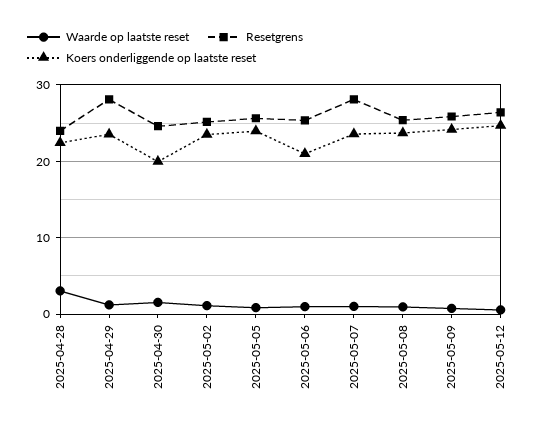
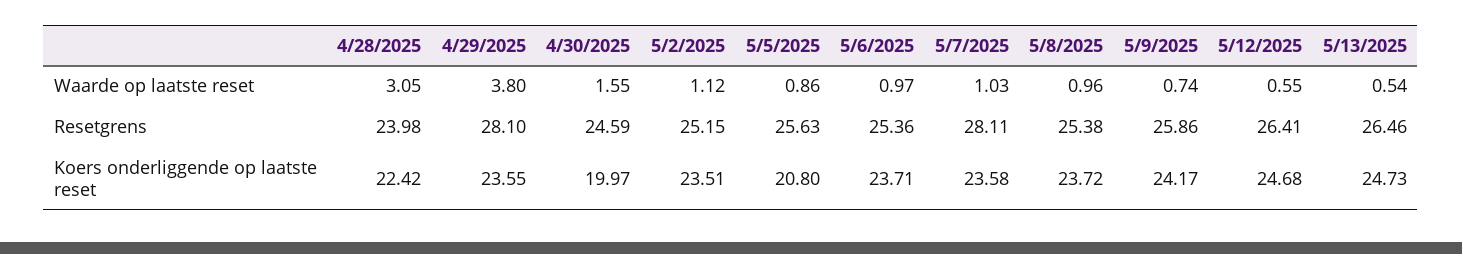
Waarde op laatste reset, 2025-04-29: 1 -> 3.8
Koers onderliggende op laatste reset, 2025-05-05: 24 -> 20.8
Koers onderliggende op laatste reset, 2025-05-06: 21 -> 23.71
Waarde op laatste reset, 5/13/2025: none -> 0.54
Resetgrens, 5/13/2025: none -> 26.46
Koers onderliggende op laatste reset, 5/13/2025: none -> 24.73

